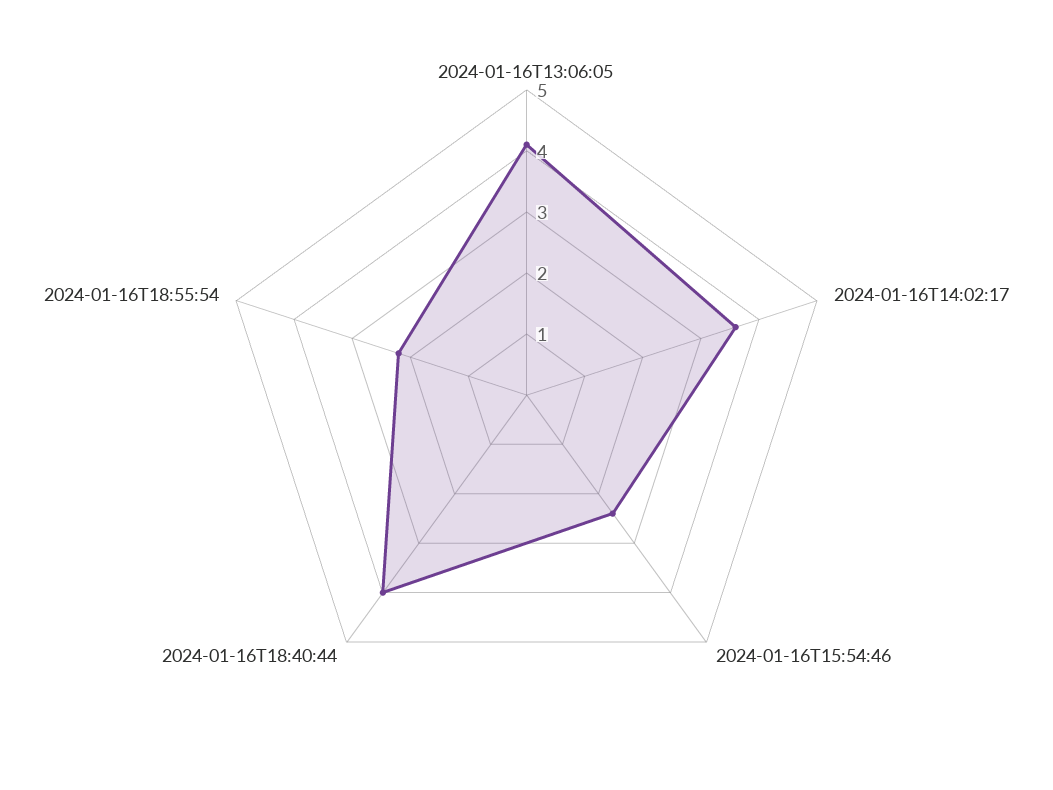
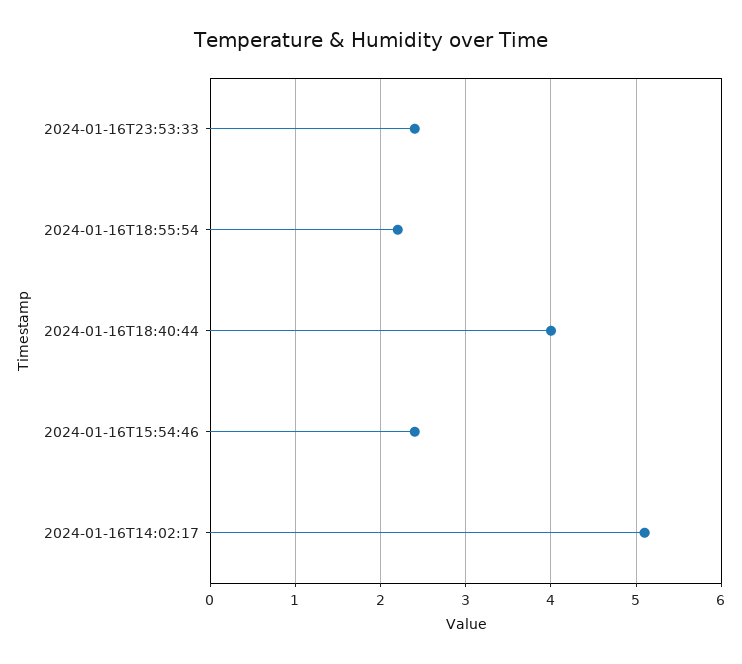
2024-01-16T13:06:05: 4 -> none
2024-01-16T14:02:17: 3.5 -> 5.1
2024-01-16T23:53:33: none -> 2.4

